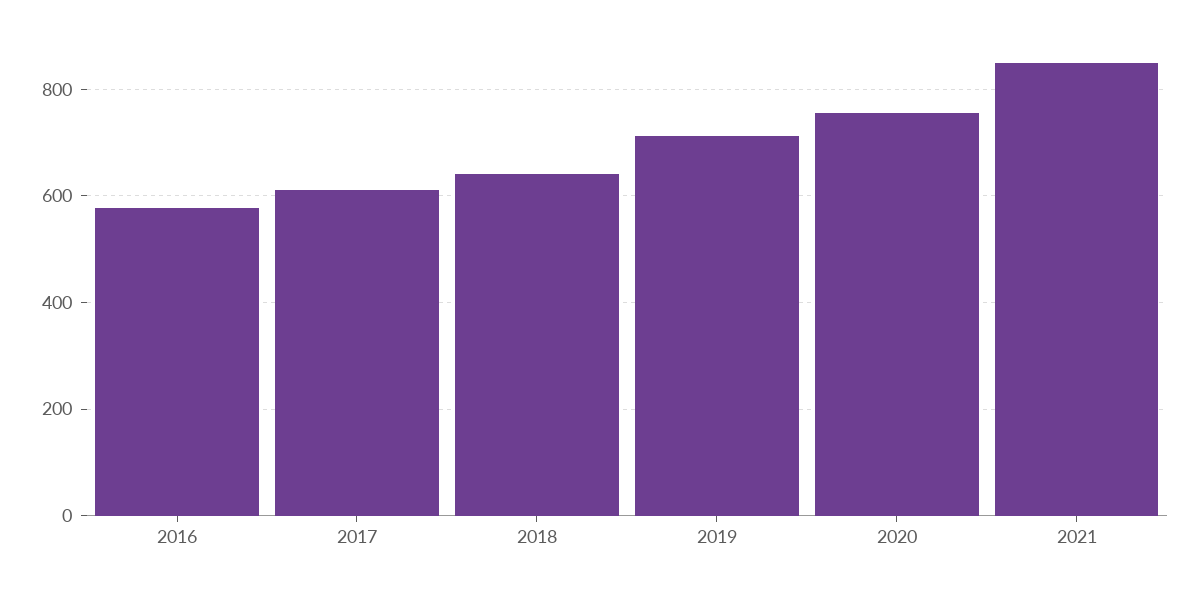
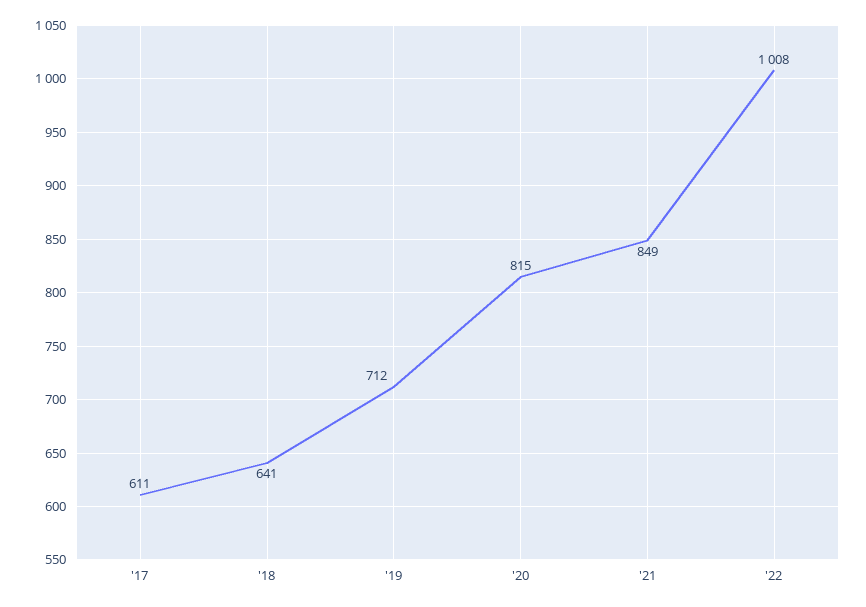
2016: 580 -> none
2020: 760 -> 815
'22: none -> 1008

